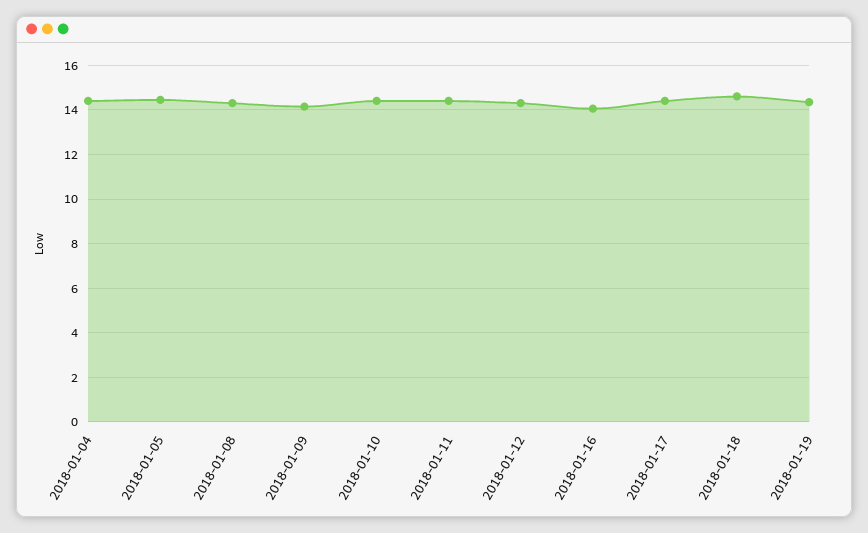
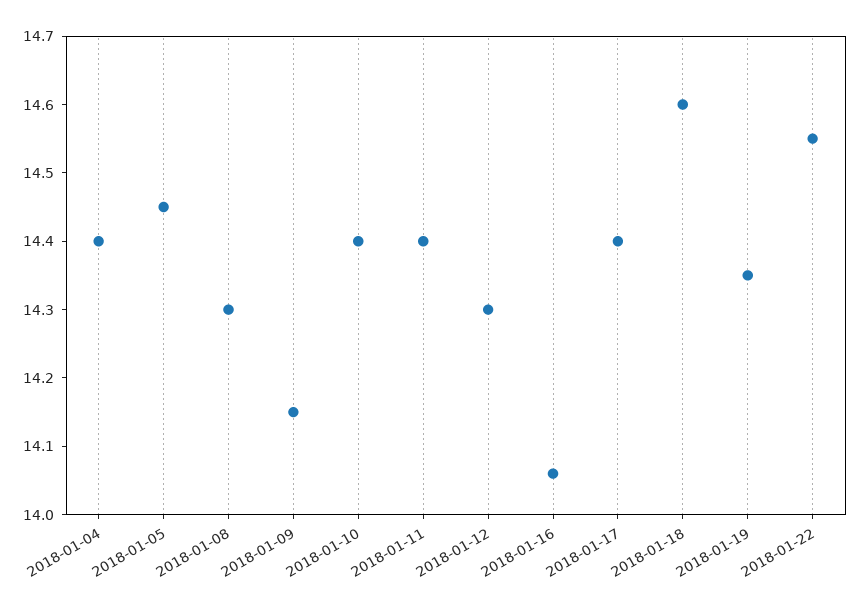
2018-01-22: none -> 14.55

